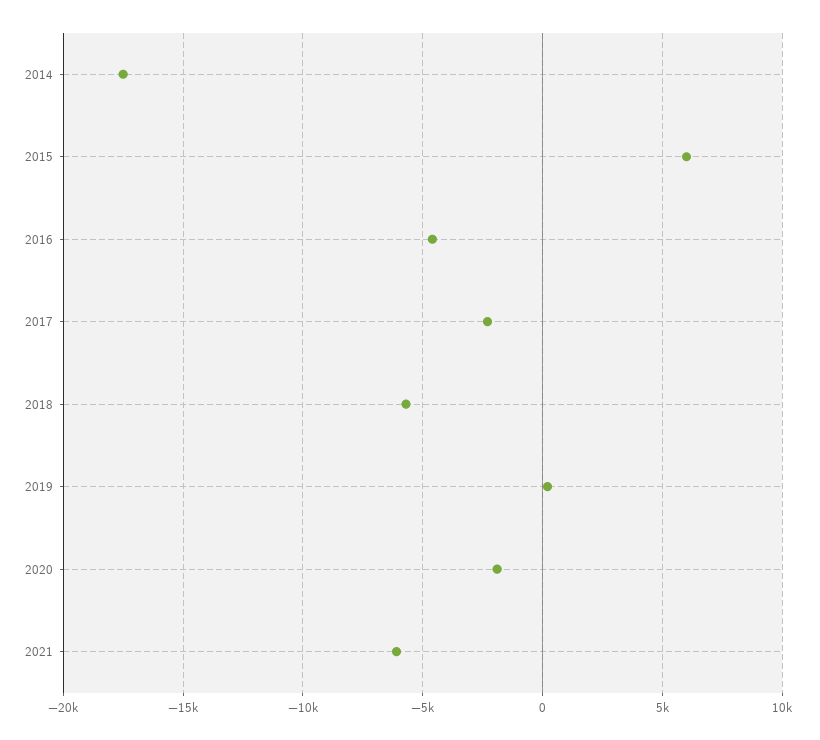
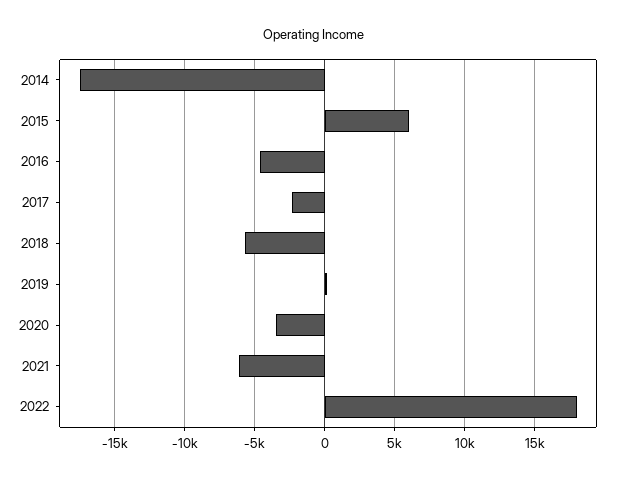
2020: -2000 -> -3500
2022: none -> 18000

